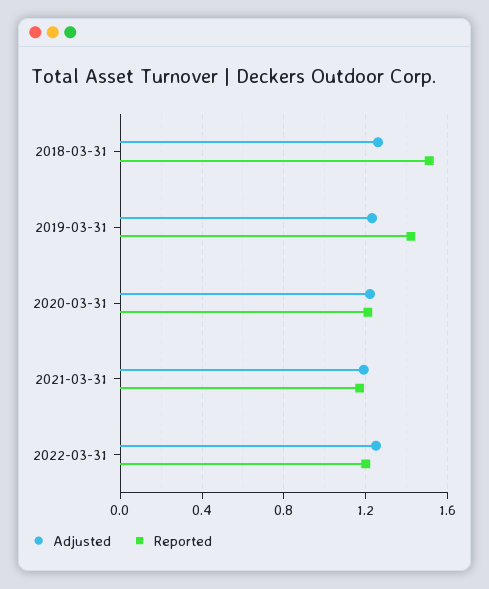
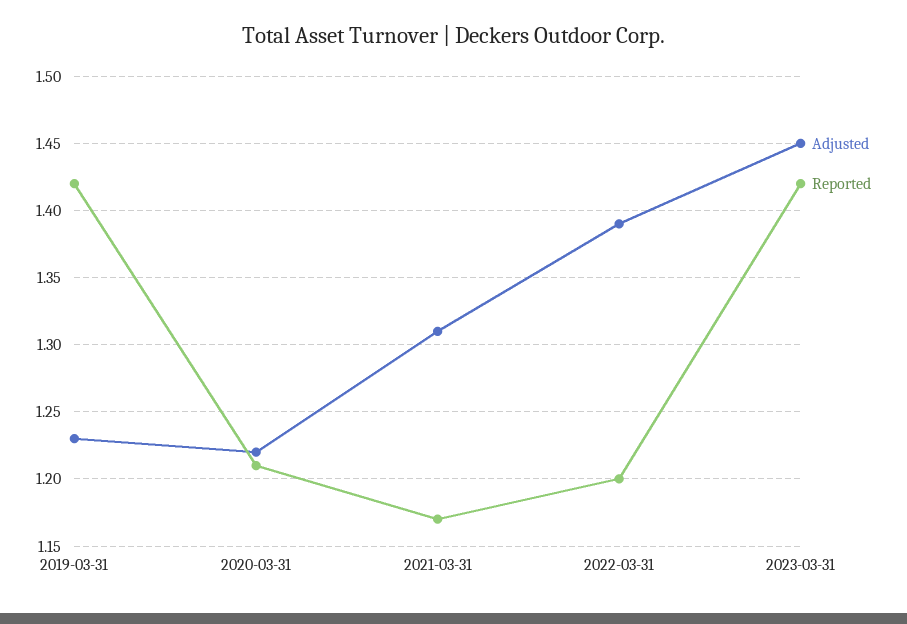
Adjusted, 2018-03-31: 1.25 -> none
Reported, 2018-03-31: 1.5 -> none
Adjusted, 2021-03-31: 1.2 -> 1.31
Adjusted, 2022-03-31: 1.25 -> 1.39
Adjusted, 2023-03-31: none -> 1.45
Reported, 2023-03-31: none -> 1.42

